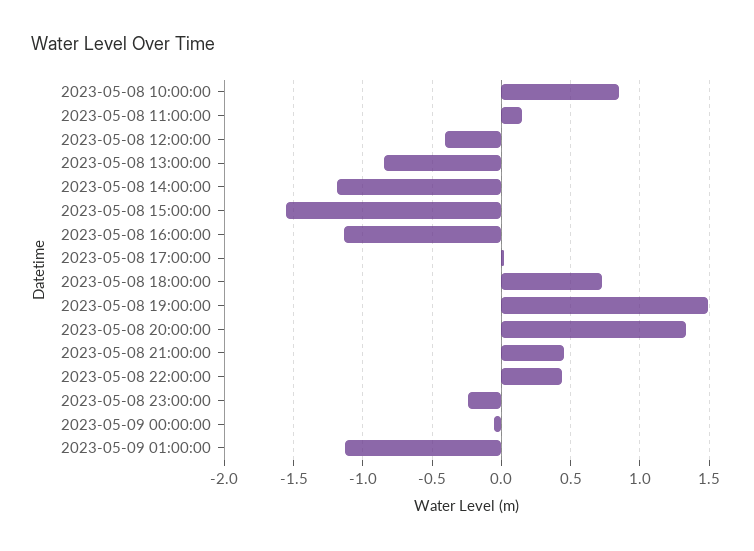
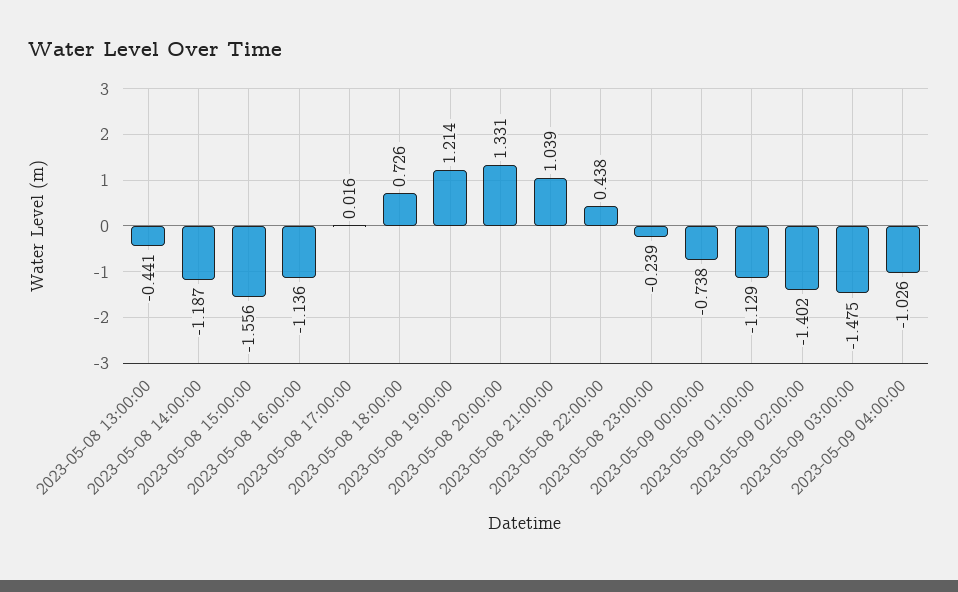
2023-05-08 10:00:00: 0.85 -> none
2023-05-08 11:00:00: 0.15 -> none
2023-05-08 12:00:00: -0.4 -> none
2023-05-08 13:00:00: -0.85 -> -0.441
2023-05-08 19:00:00: 1.5 -> 1.214
2023-05-08 21:00:00: 0.45 -> 1.039
2023-05-09 00:00:00: -0.05 -> -0.738
2023-05-09 02:00:00: none -> -1.402
2023-05-09 03:00:00: none -> -1.475
2023-05-09 04:00:00: none -> -1.026

